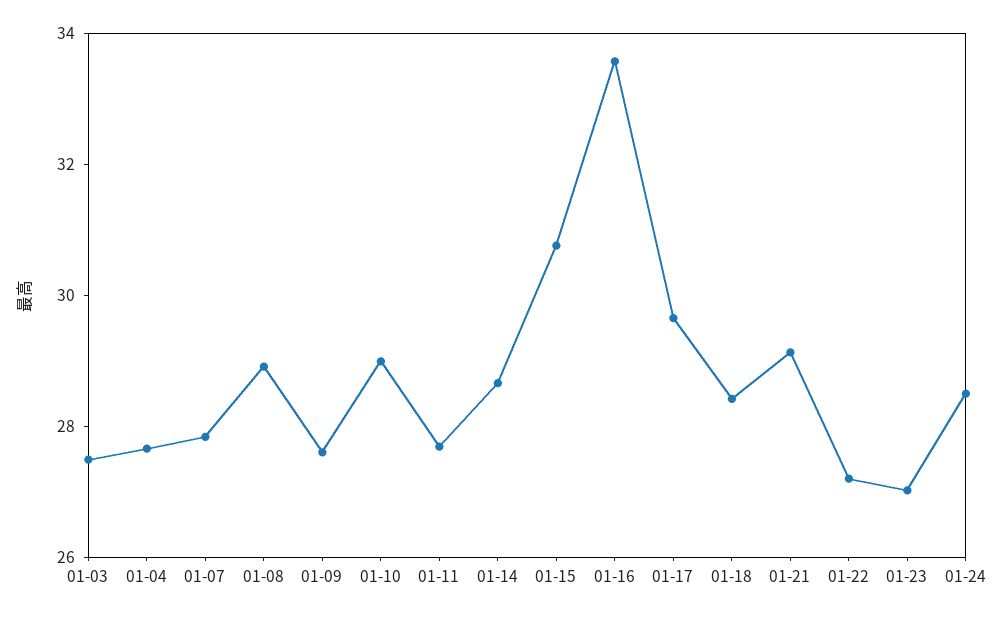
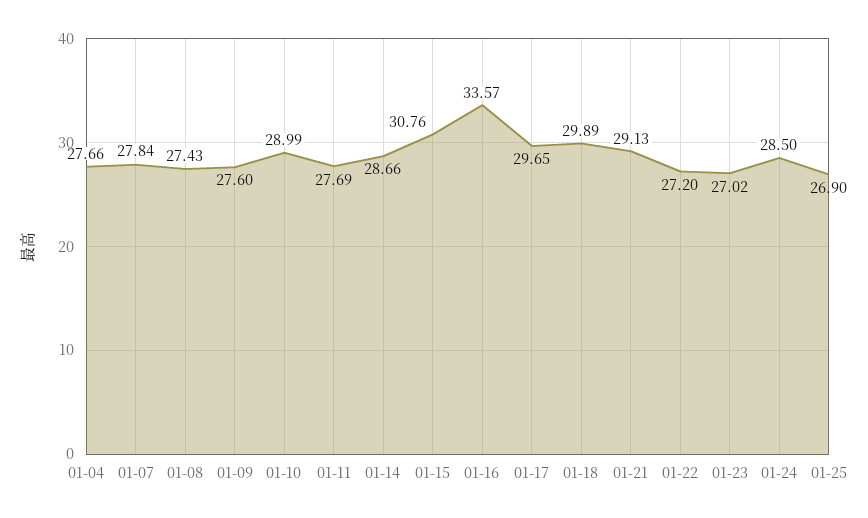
01-03: 27.5 -> none
01-08: 29 -> 27.43
01-18: 28.5 -> 29.89
01-25: none -> 26.9

